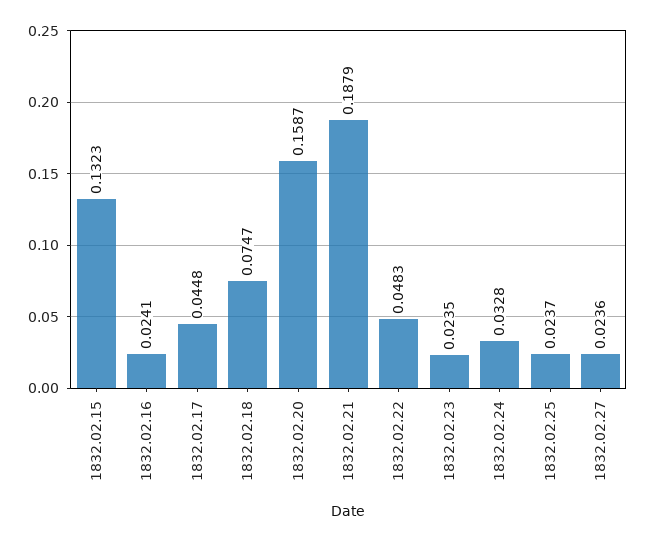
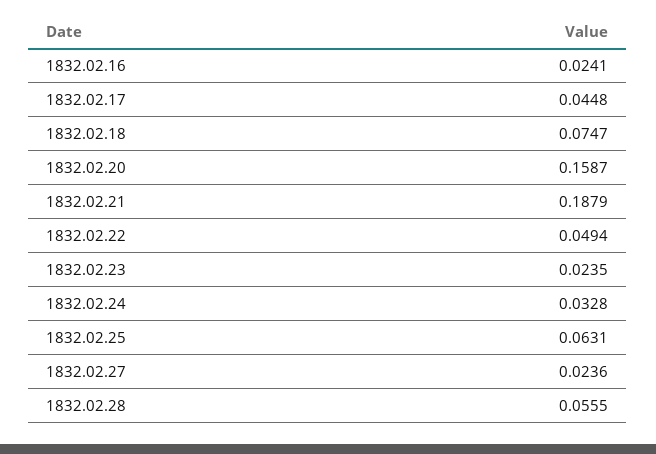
1832.02.15: 0.1323 -> none
1832.02.22: 0.0483 -> 0.0494
1832.02.25: 0.0237 -> 0.0631
1832.02.28: none -> 0.0555

